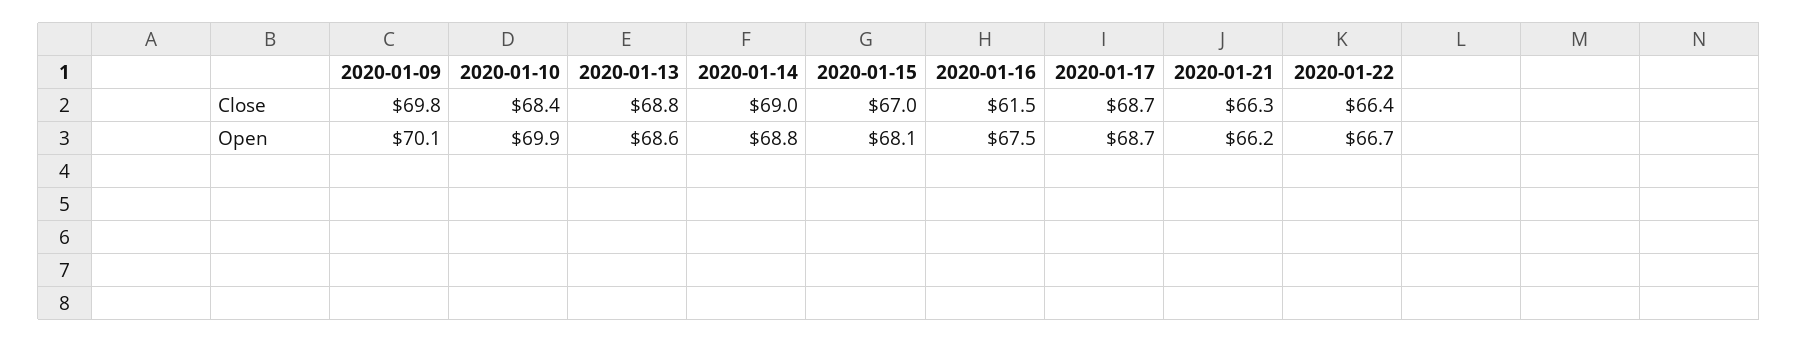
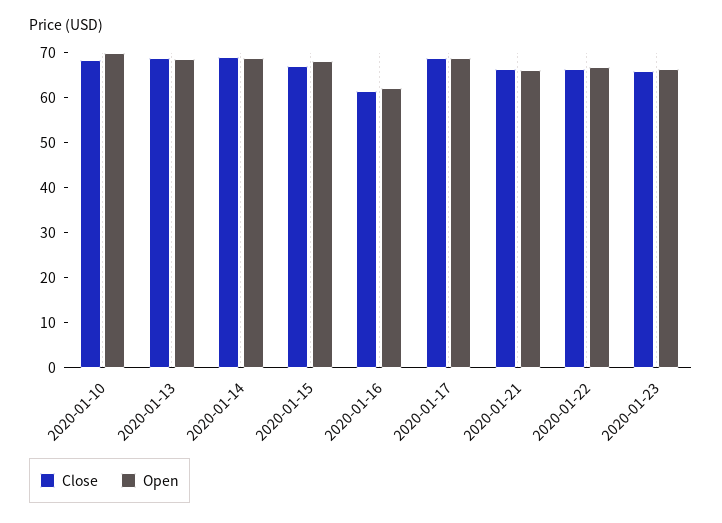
Close, 2020-01-09: 69.8 -> none
Open, 2020-01-09: 70.1 -> none
Open, 2020-01-16: 67.5 -> 62
Close, 2020-01-23: none -> 66
Open, 2020-01-23: none -> 66

